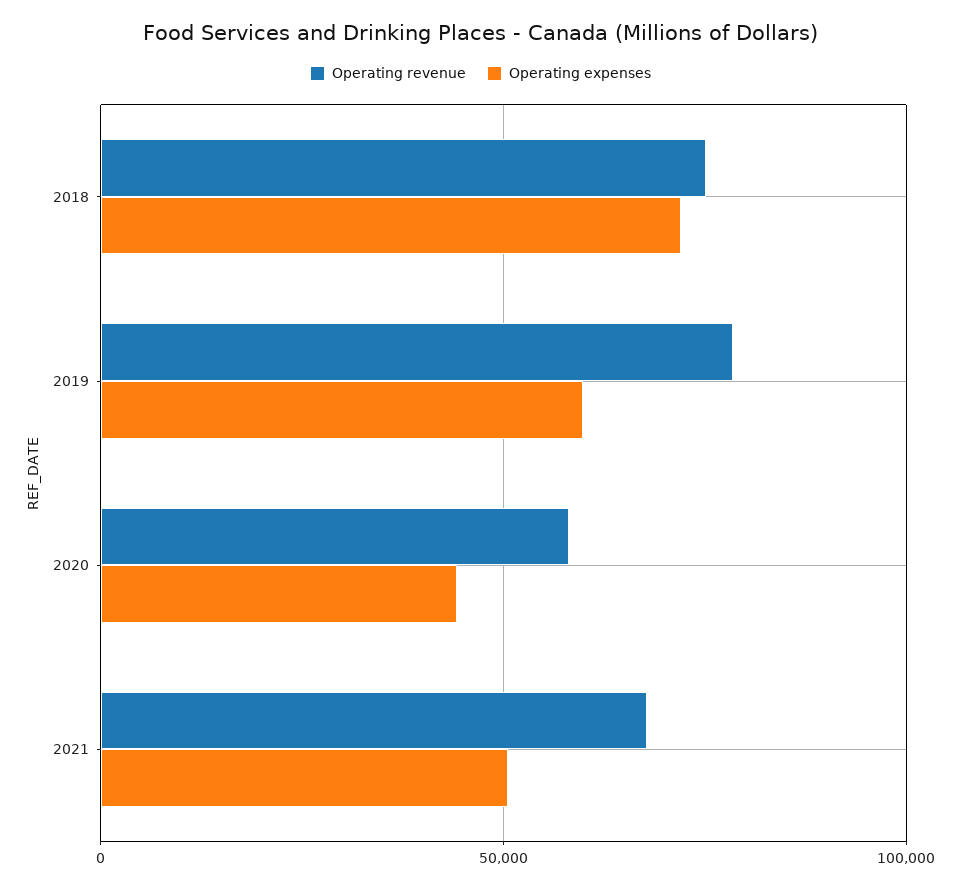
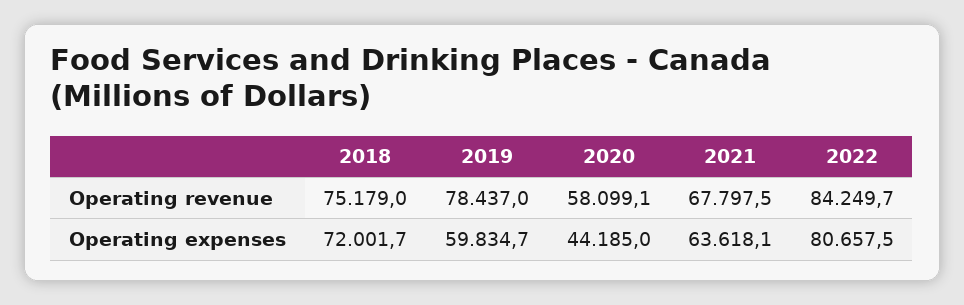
Operating expenses, 2021: 50000 -> 63618.1
Operating revenue, 2022: none -> 84249.7
Operating expenses, 2022: none -> 80657.5

